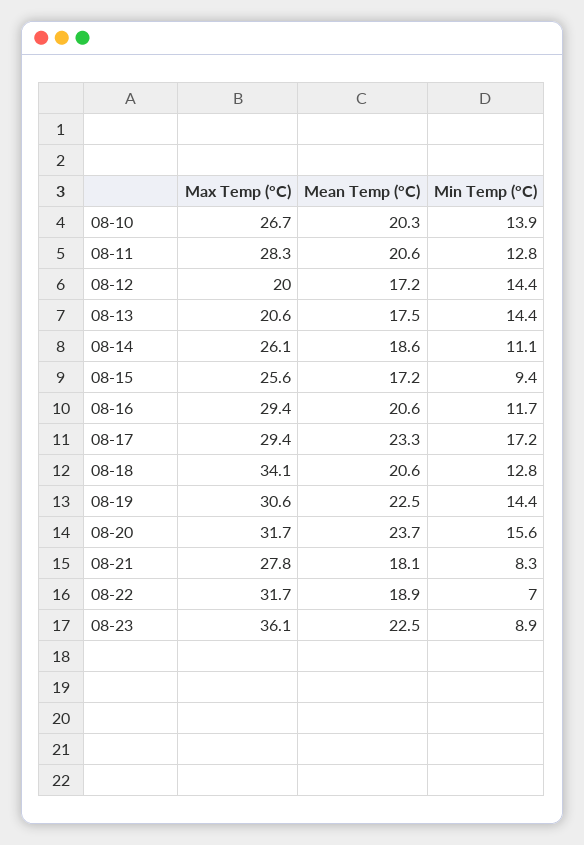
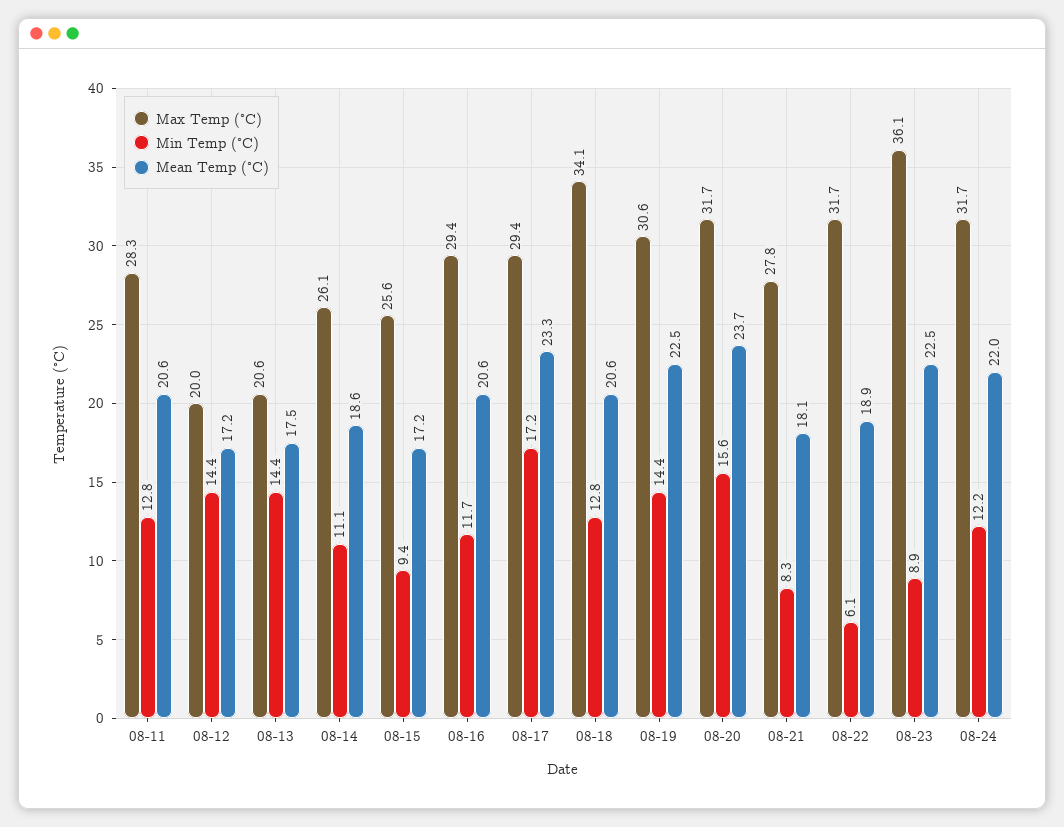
Max Temp (°C), 08-10: 26.7 -> none
Mean Temp (°C), 08-10: 20.3 -> none
Min Temp (°C), 08-10: 13.9 -> none
Min Temp (°C), 08-22: 7 -> 6.1
Max Temp (°C), 08-24: none -> 31.7
Min Temp (°C), 08-24: none -> 12.2
Mean Temp (°C), 08-24: none -> 22

